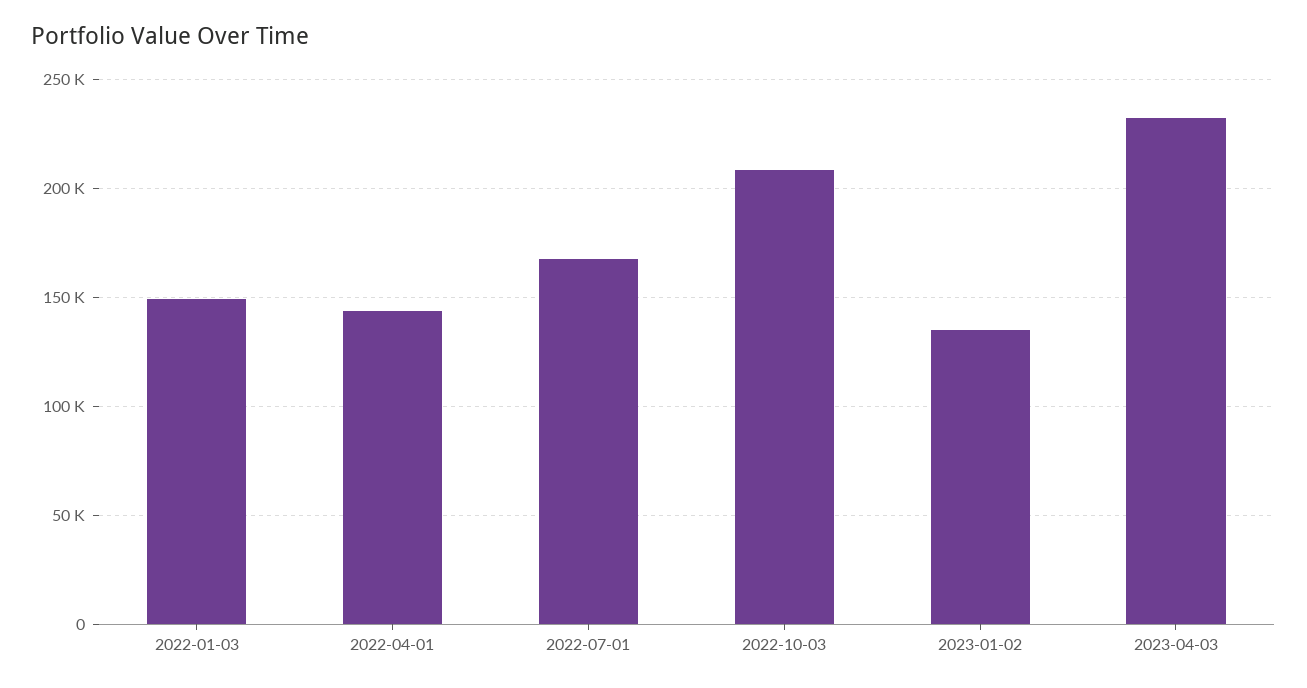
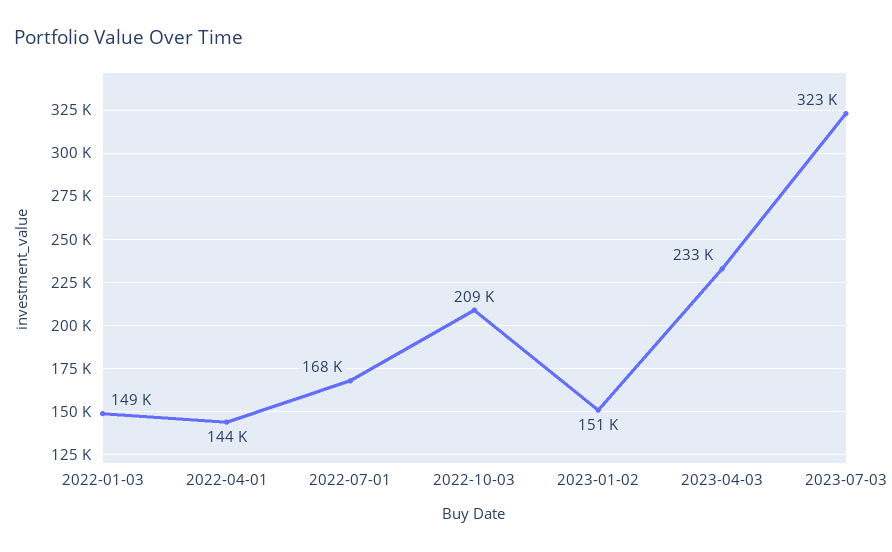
2023-01-02: 135000 -> 151000
2023-07-03: none -> 323000

